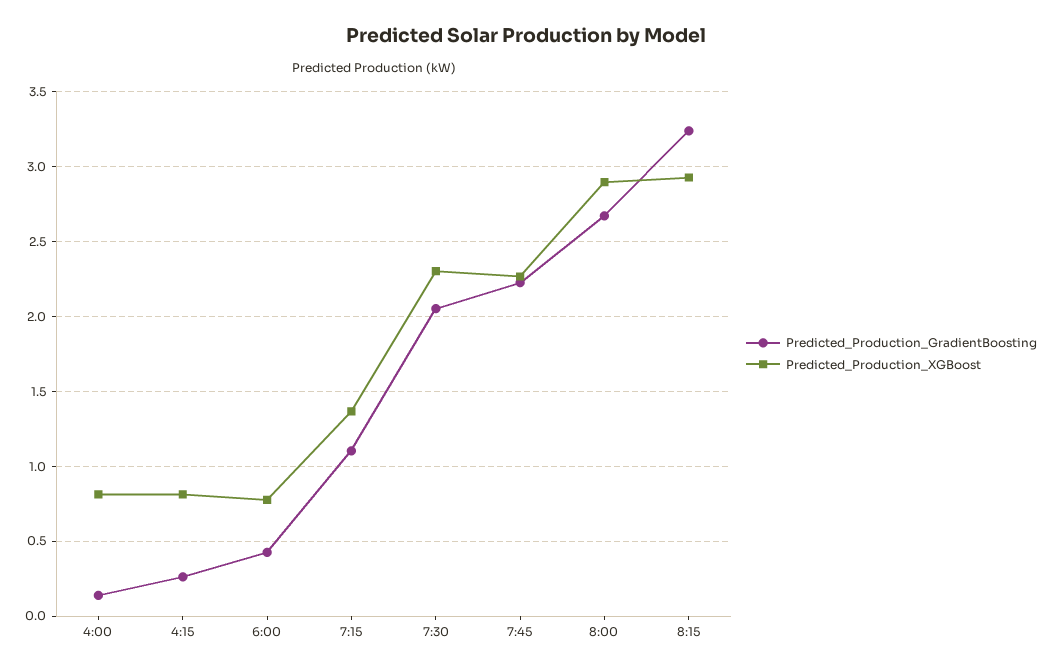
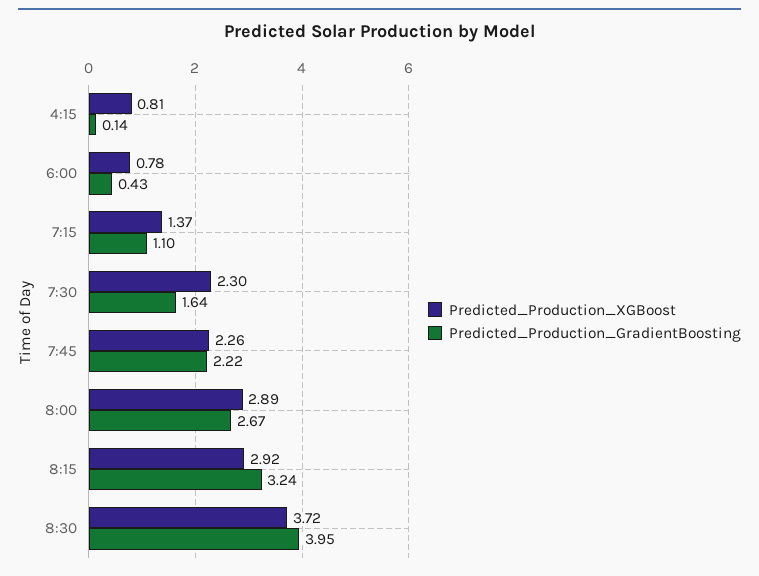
Predicted_Production_GradientBoosting, 4:00: 0.15 -> none
Predicted_Production_XGBoost, 4:00: 0.8 -> none
Predicted_Production_GradientBoosting, 4:15: 0.25 -> 0.14
Predicted_Production_GradientBoosting, 7:30: 2.05 -> 1.64
Predicted_Production_XGBoost, 8:30: none -> 3.72
Predicted_Production_GradientBoosting, 8:30: none -> 3.95

